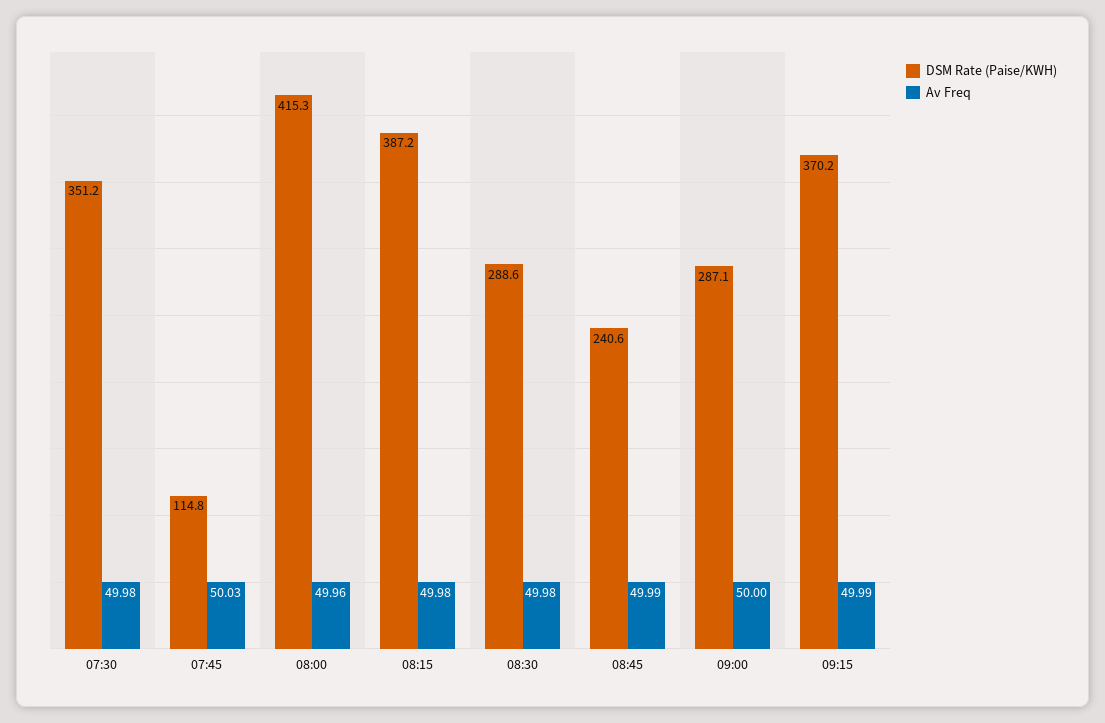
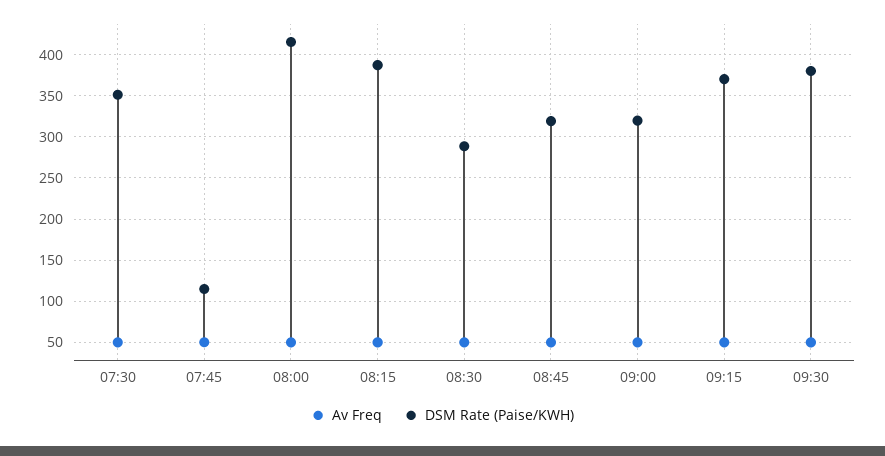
DSM Rate (Paise/KWH), 08:45: 240.6 -> 320
DSM Rate (Paise/KWH), 09:00: 287.1 -> 320
Av Freq, 09:30: none -> 50
DSM Rate (Paise/KWH), 09:30: none -> 380

